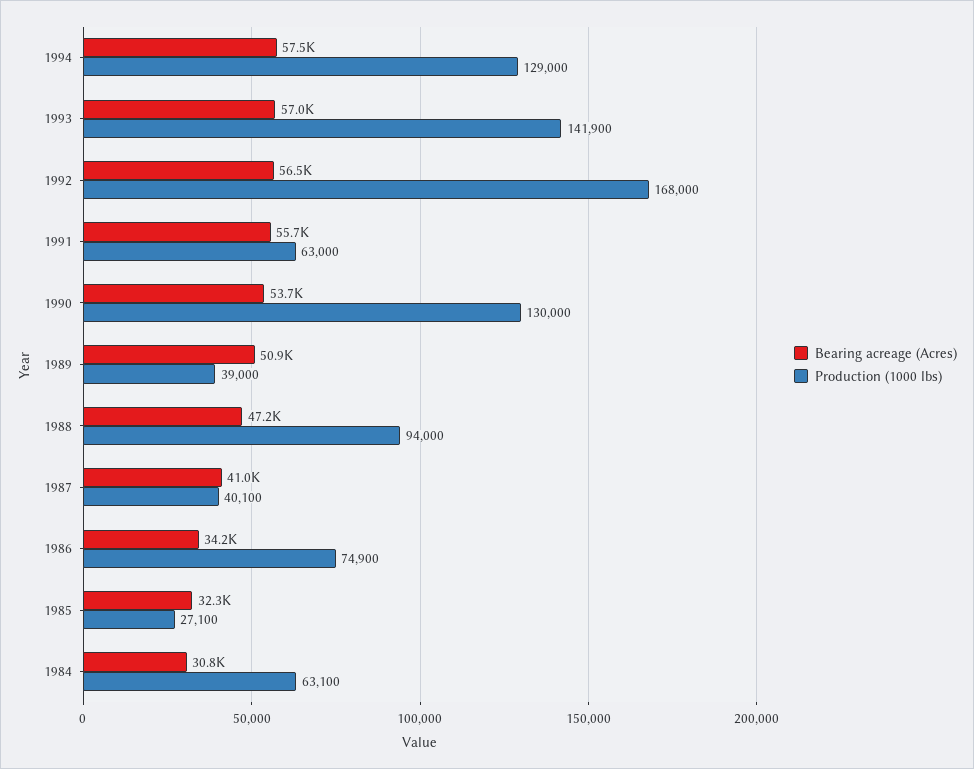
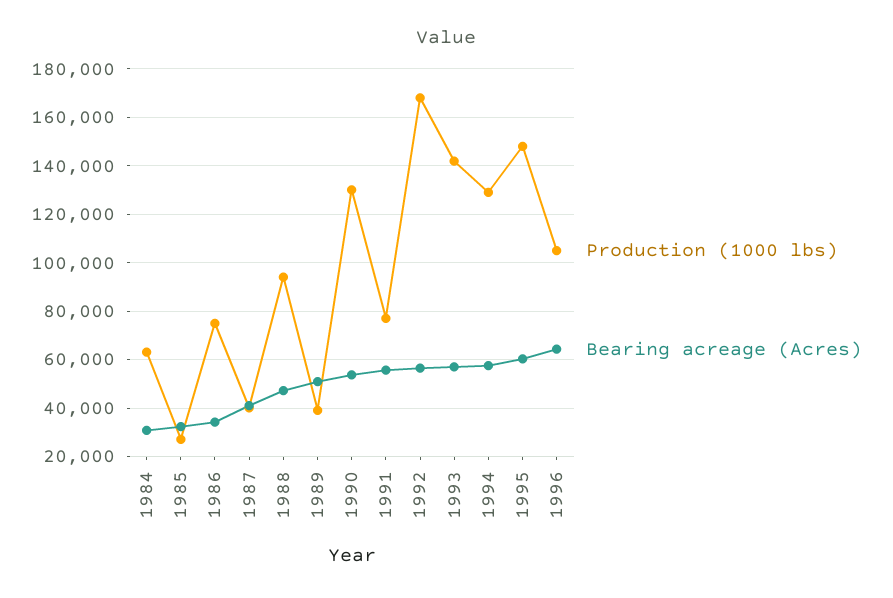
Production (1000 lbs), 1991: 63000 -> 77500
Production (1000 lbs), 1995: none -> 147500
Bearing acreage (Acres), 1995: none -> 60000
Production (1000 lbs), 1996: none -> 105000
Bearing acreage (Acres), 1996: none -> 65000

